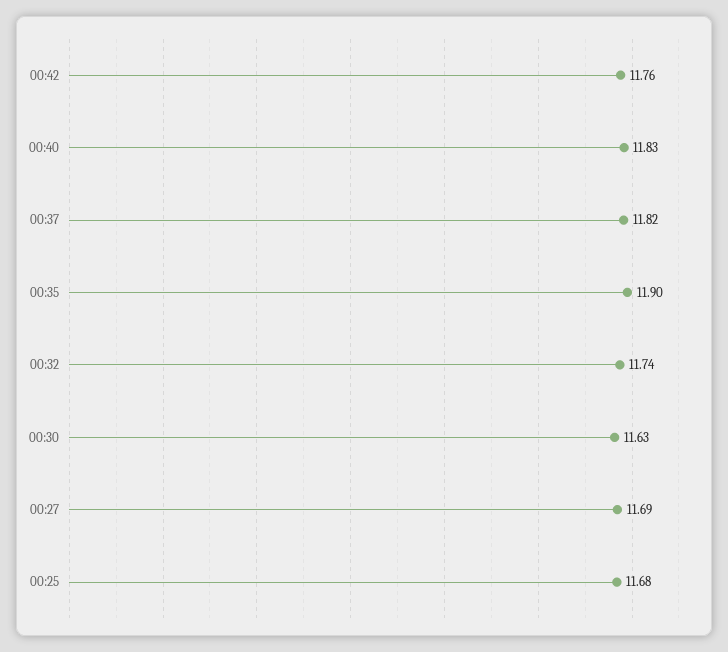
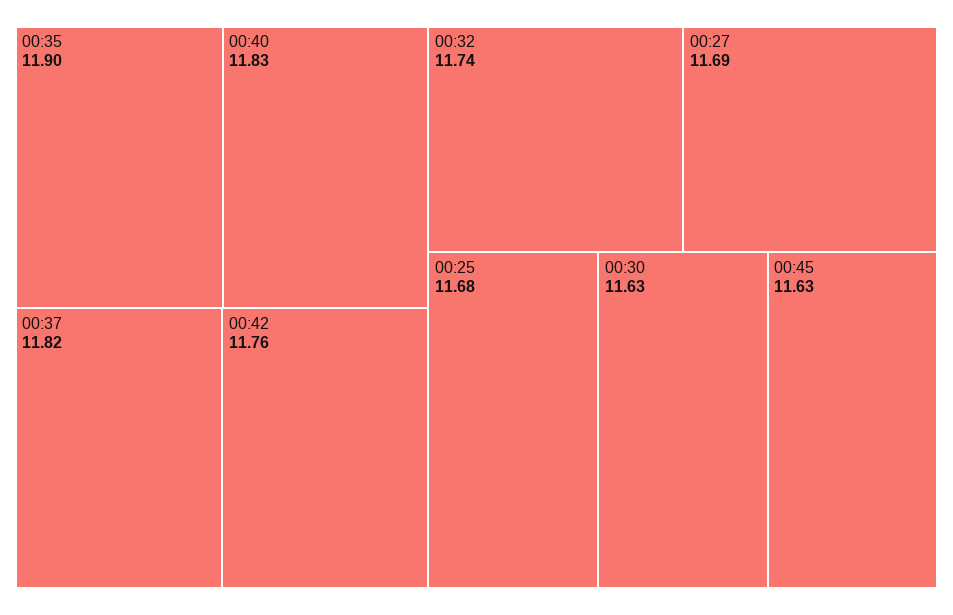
00:45: none -> 11.63

